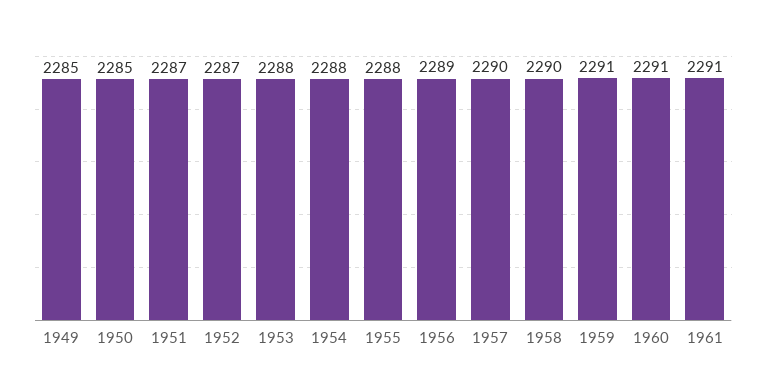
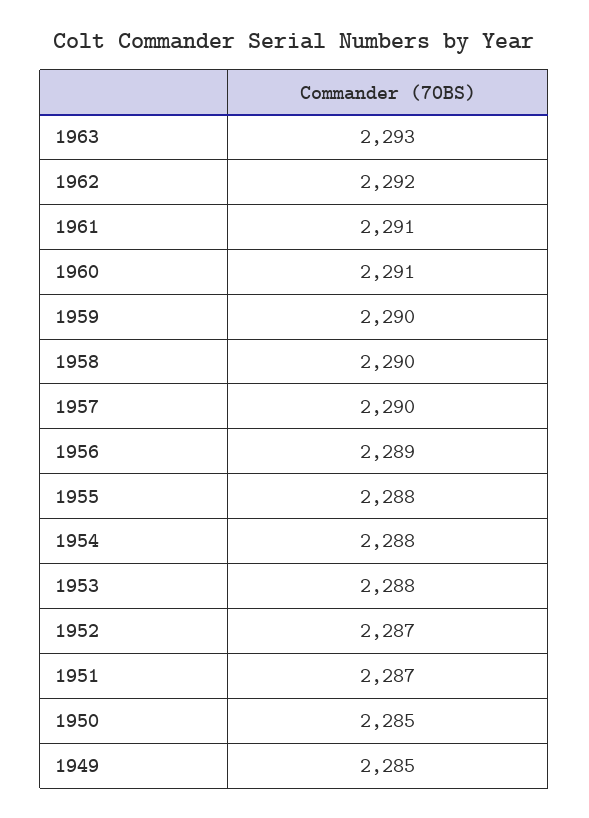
1959: 2291 -> 2290
1963: none -> 2293
1962: none -> 2292

